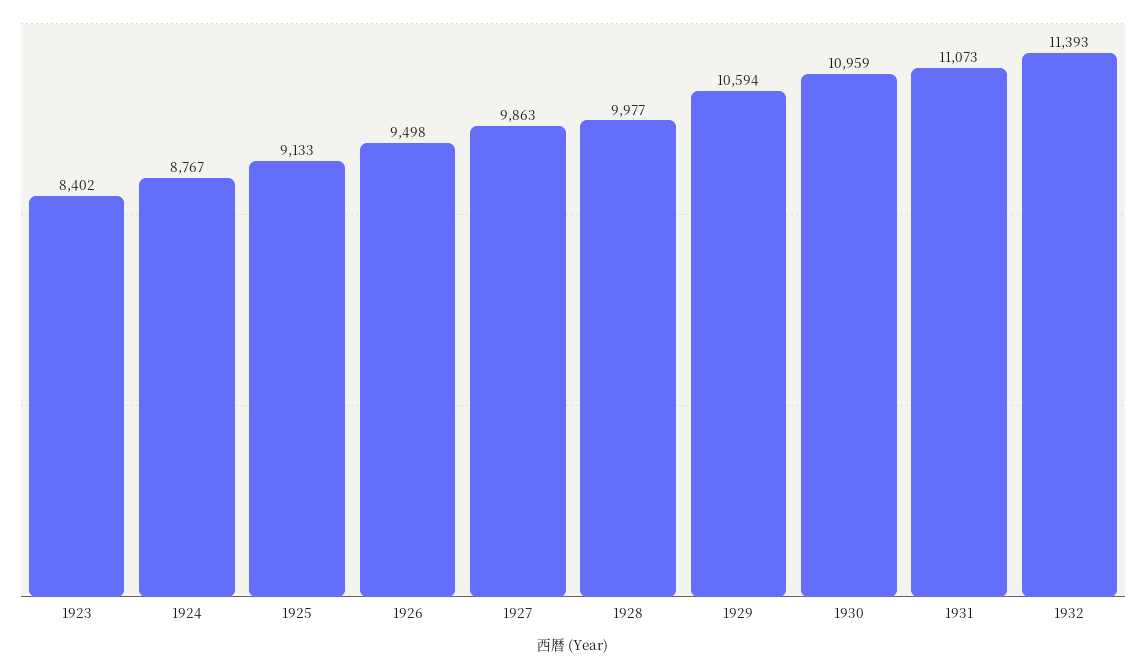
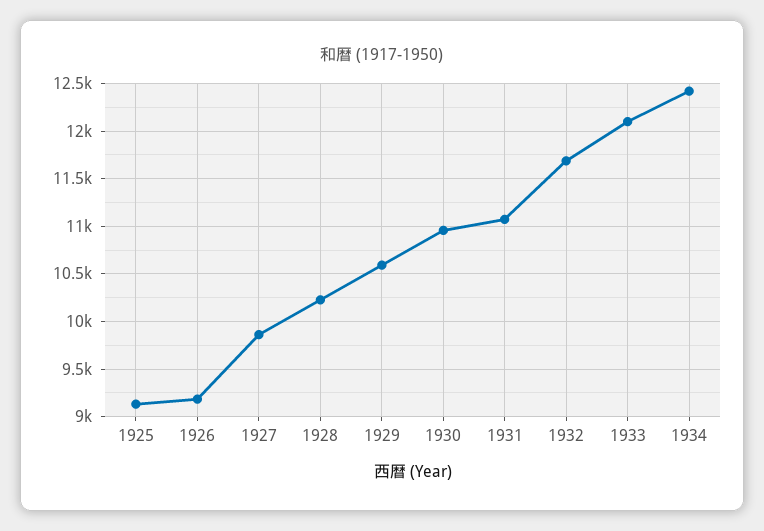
1923: 8402 -> none
1924: 8767 -> none
1926: 9498 -> 9200
1928: 9977 -> 10200
1932: 11393 -> 11700
1933: none -> 12100
1934: none -> 12400

